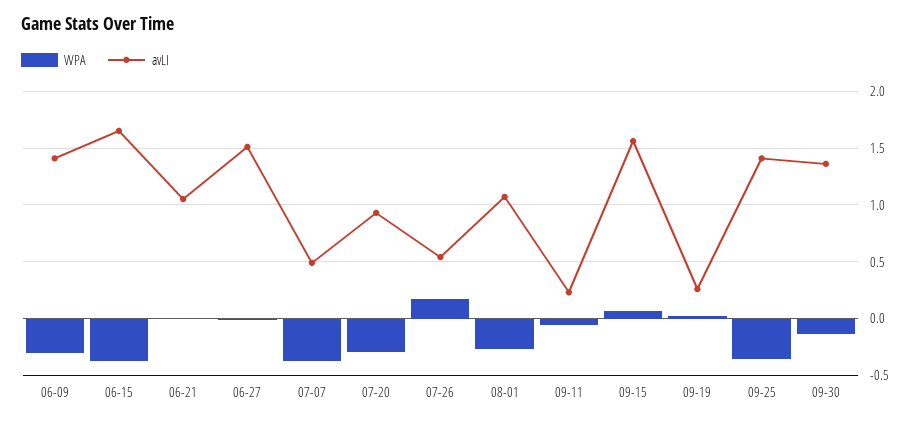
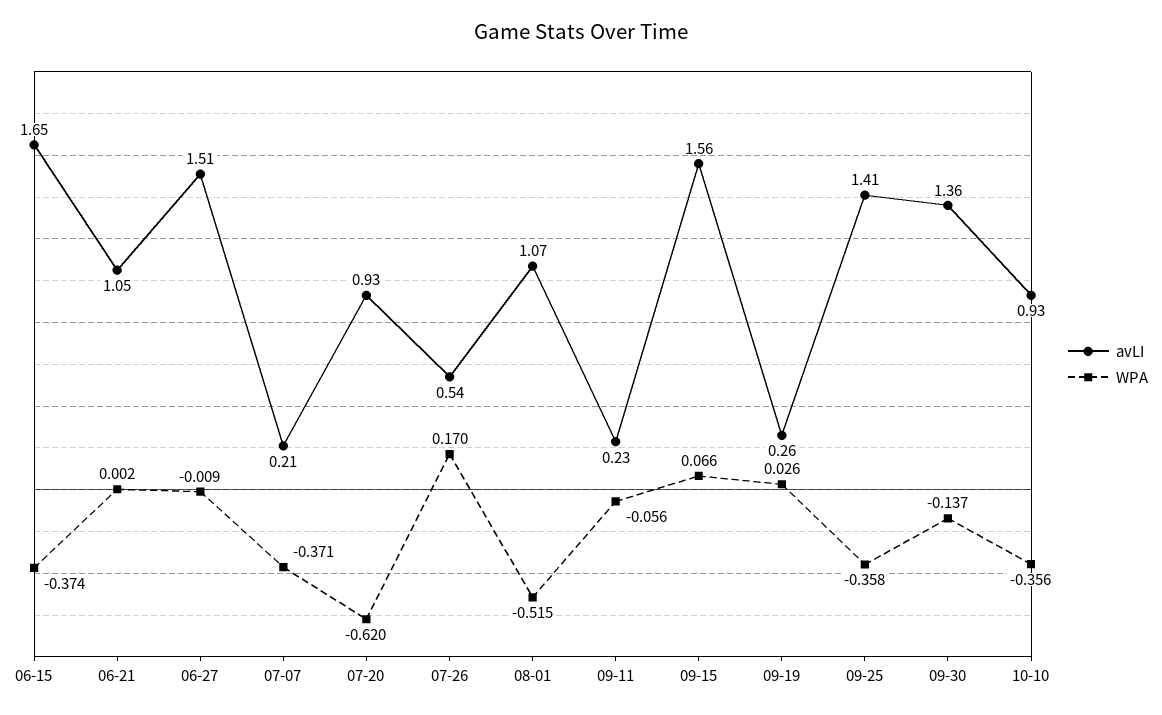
WPA, 06-09: -0.3 -> none
avLI, 06-09: 1.4 -> none
avLI, 07-07: 0.5 -> 0.21
WPA, 07-20: -0.3 -> -0.62
WPA, 08-01: -0.3 -> -0.515
avLI, 10-10: none -> 0.93
WPA, 10-10: none -> -0.356

